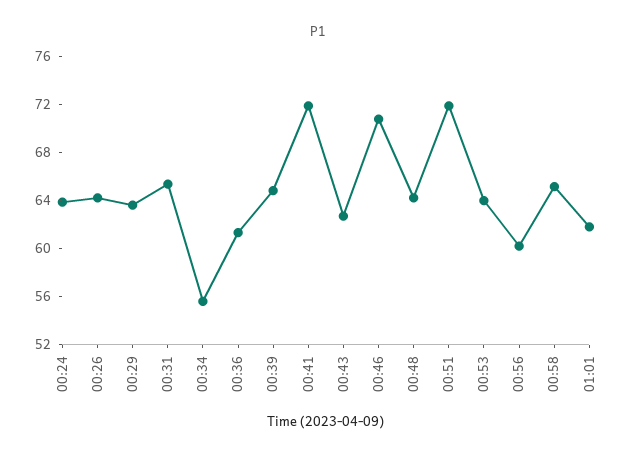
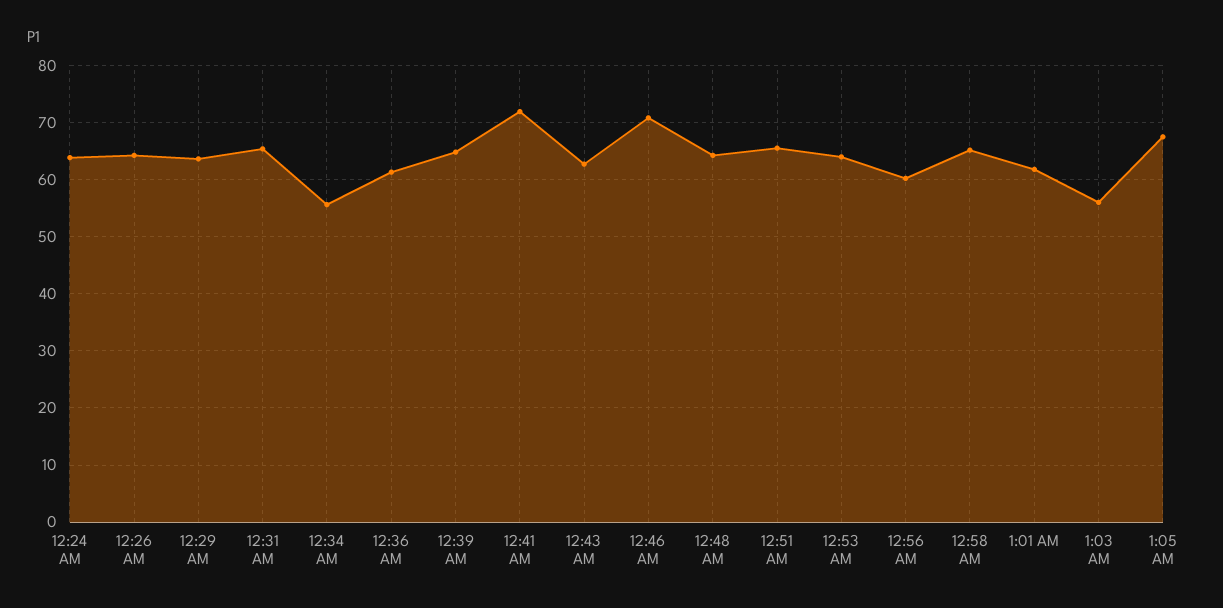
00:51: 72 -> 66
1:03 AM: none -> 56
1:05 AM: none -> 68

